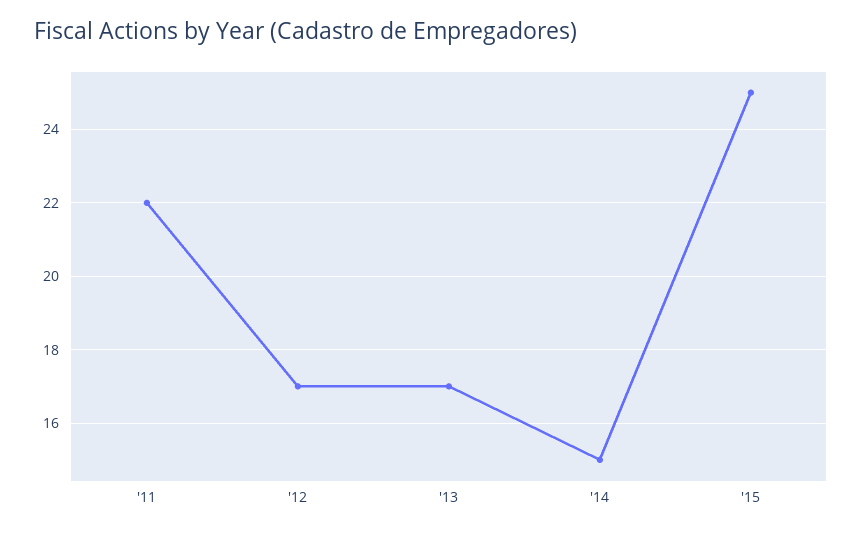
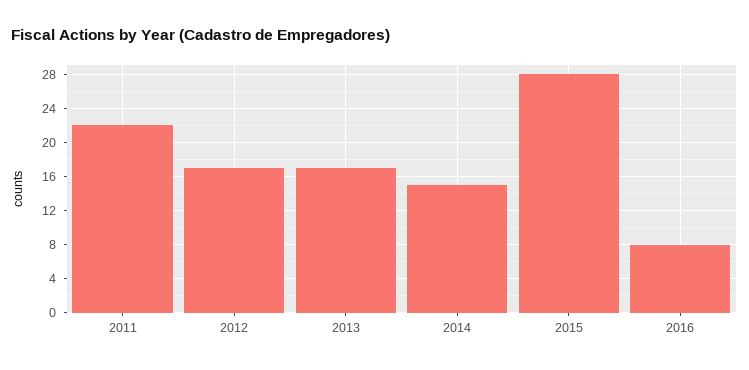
'15: 25 -> 28
2016: none -> 8

